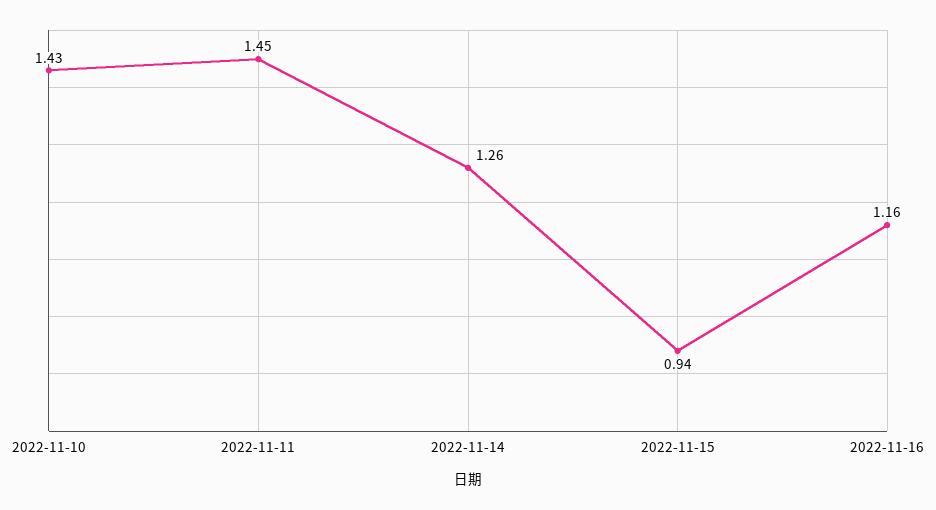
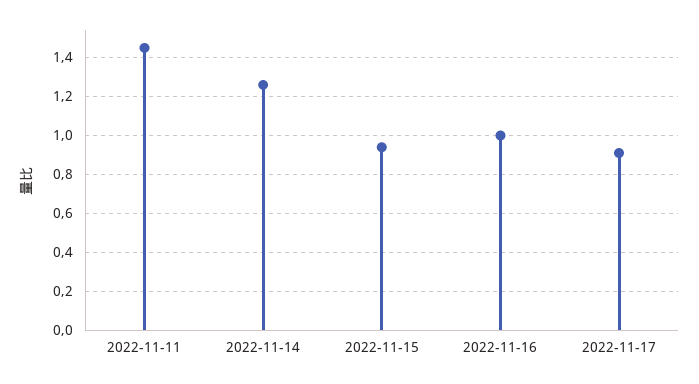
2022-11-10: 1.43 -> none
2022-11-16: 1.16 -> 1
2022-11-17: none -> 0.9

